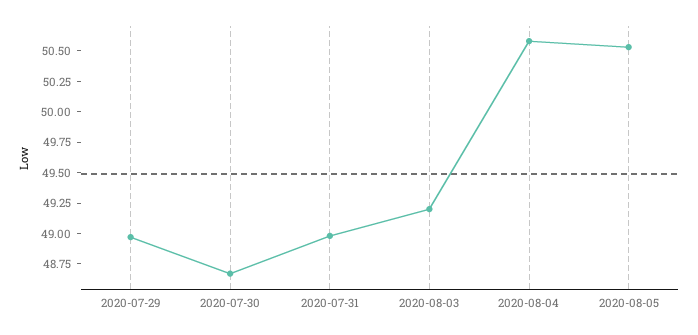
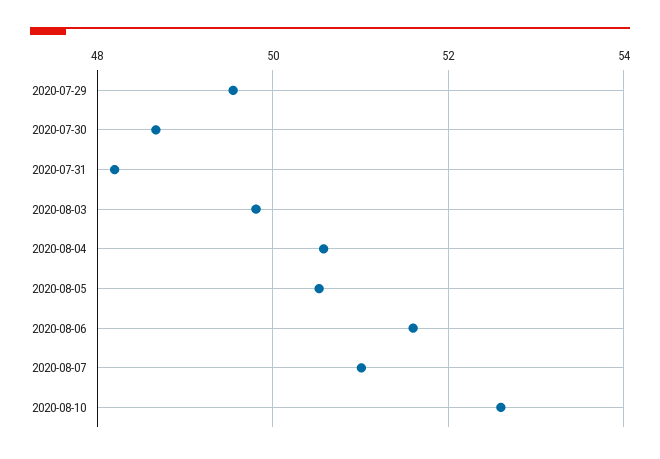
2020-07-29: 49 -> 49.6
2020-07-31: 49 -> 48.2
2020-08-03: 49.25 -> 49.8
2020-08-06: none -> 51.6
2020-08-07: none -> 51
2020-08-10: none -> 52.6

